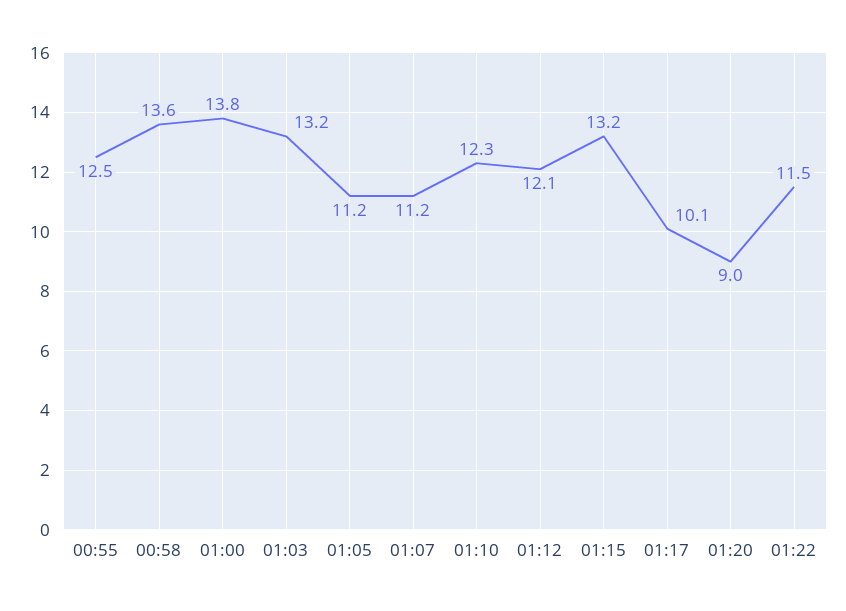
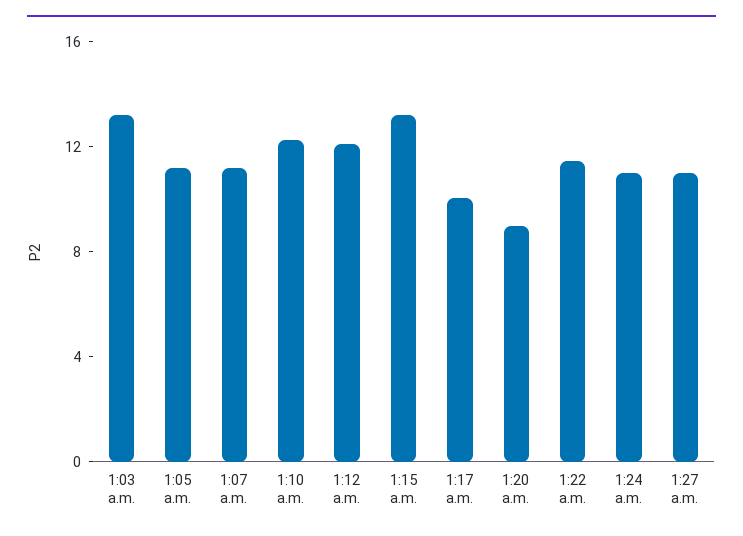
00:55: 12.5 -> none
00:58: 13.6 -> none
01:00: 13.8 -> none
1:24 a.m.: none -> 11
1:27 a.m.: none -> 11

